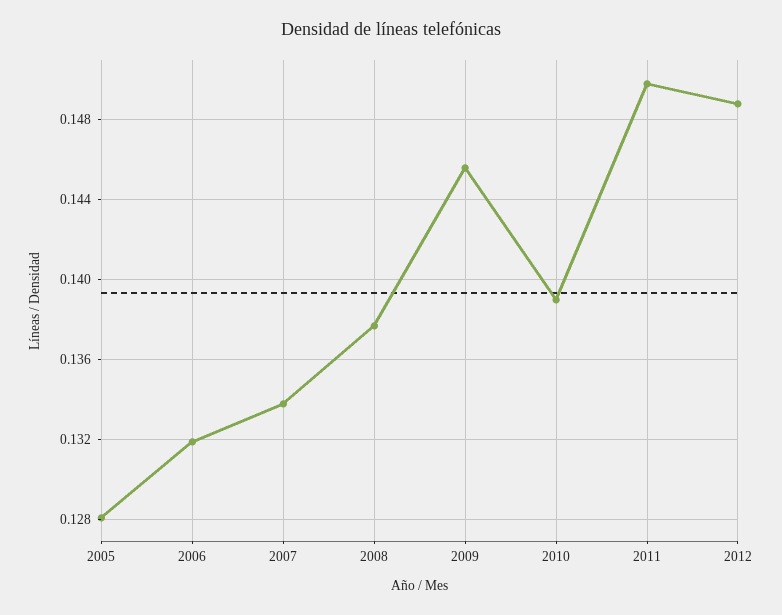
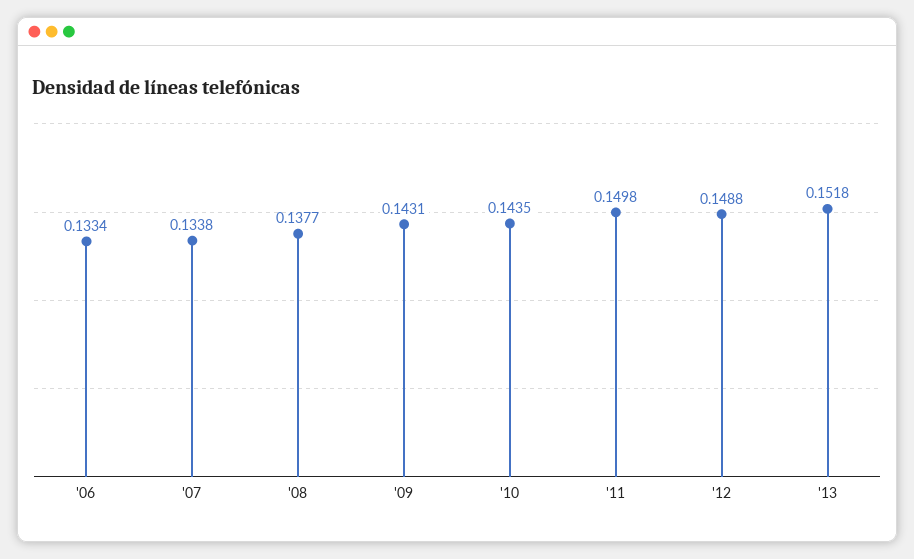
2005: 0.128 -> none
2006: 0.132 -> 0.1334
2009: 0.1455 -> 0.1431
2010: 0.139 -> 0.1435
'13: none -> 0.1518

